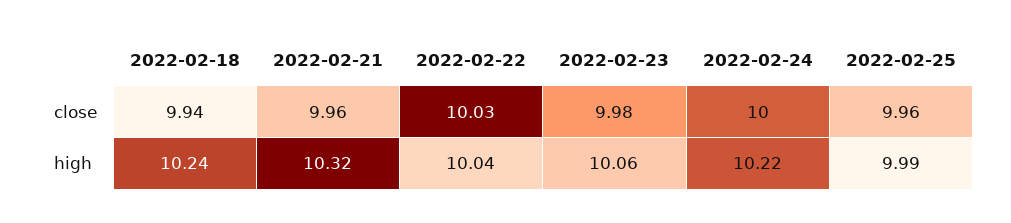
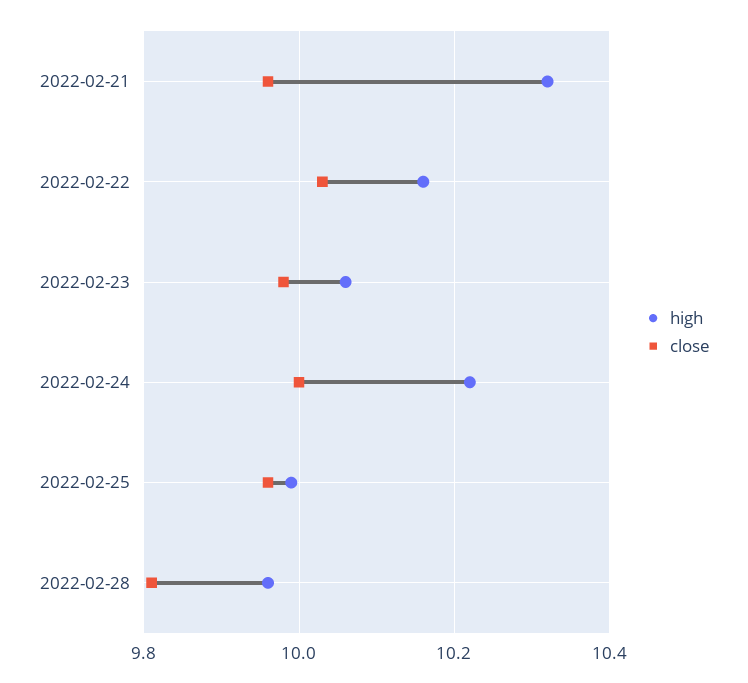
close, 2022-02-18: 9.94 -> none
high, 2022-02-18: 10.24 -> none
high, 2022-02-22: 10.04 -> 10.15
high, 2022-02-28: none -> 9.95
close, 2022-02-28: none -> 9.8

